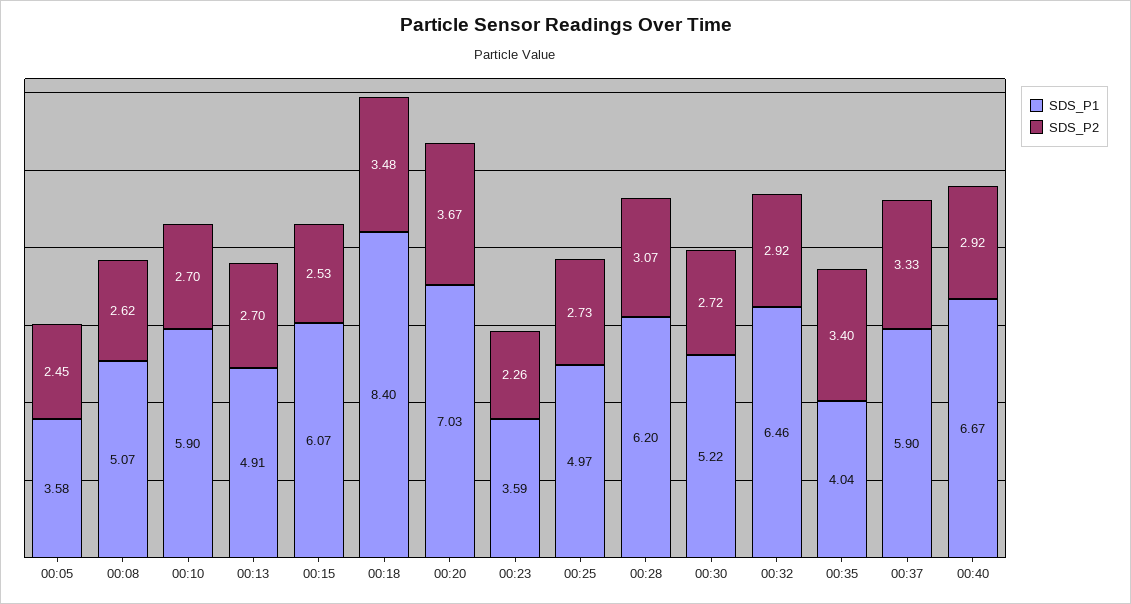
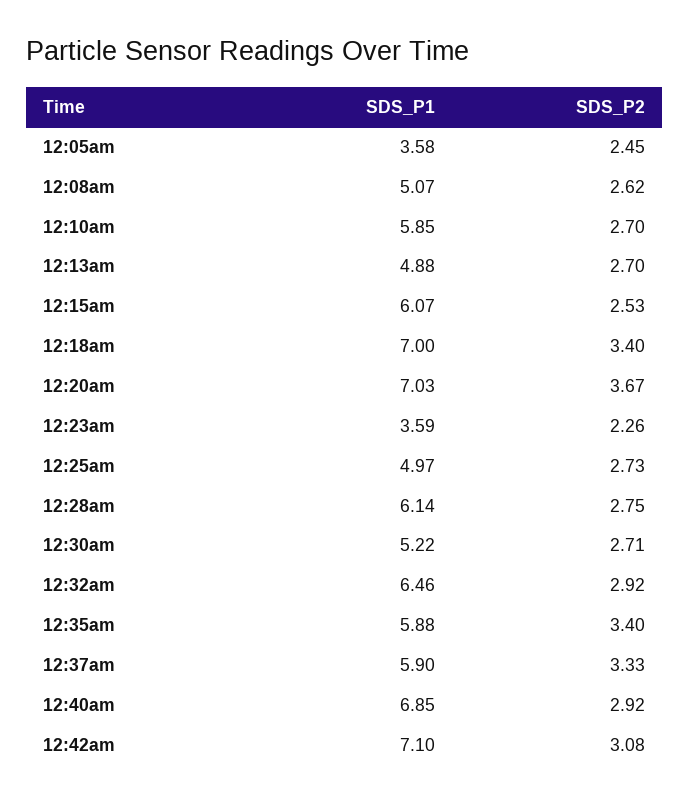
SDS_P1, 00:10: 5.9 -> 5.85
SDS_P1, 00:13: 4.91 -> 4.88
SDS_P1, 00:18: 8.4 -> 7
SDS_P2, 00:18: 3.48 -> 3.4
SDS_P1, 00:28: 6.2 -> 6.14
SDS_P2, 00:28: 3.07 -> 2.75
SDS_P2, 00:30: 2.72 -> 2.71
SDS_P1, 00:35: 4.04 -> 5.88
SDS_P1, 00:40: 6.67 -> 6.85
SDS_P1, 12:42am: none -> 7.1
SDS_P2, 12:42am: none -> 3.08

